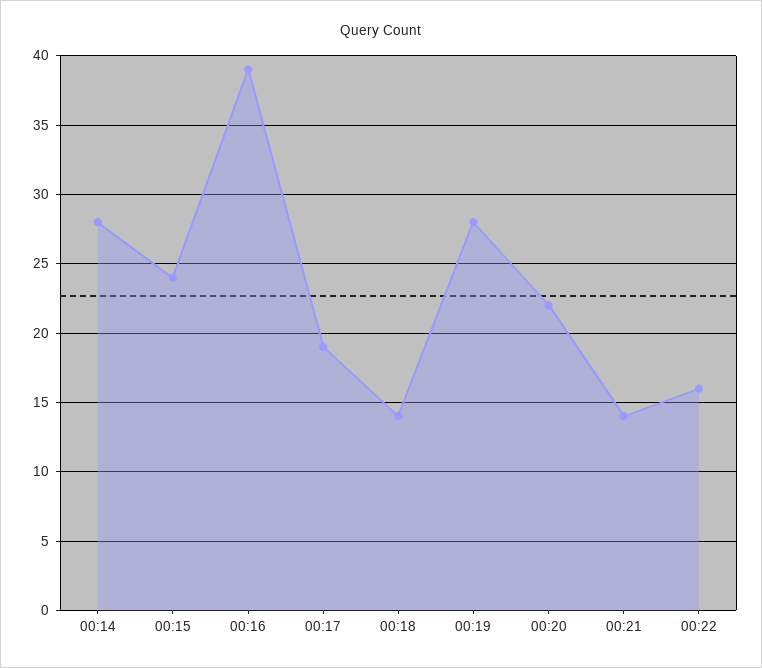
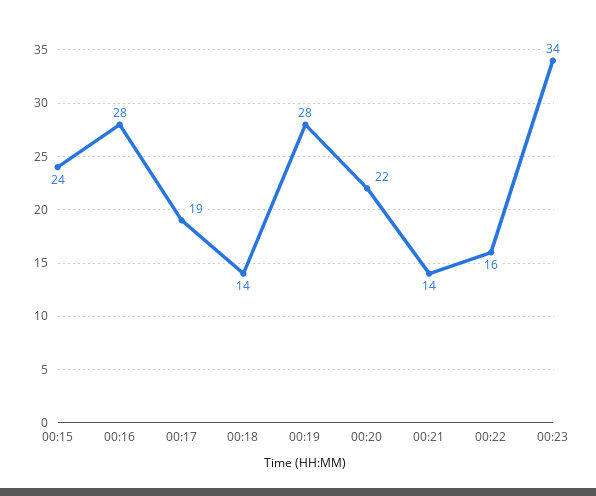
00:14: 28 -> none
00:16: 39 -> 28
00:23: none -> 34

